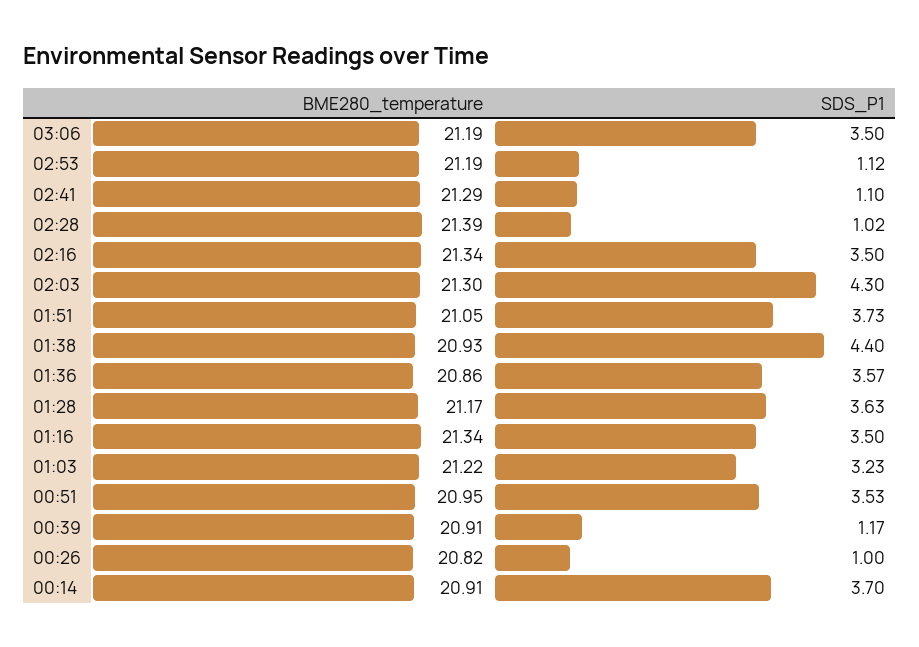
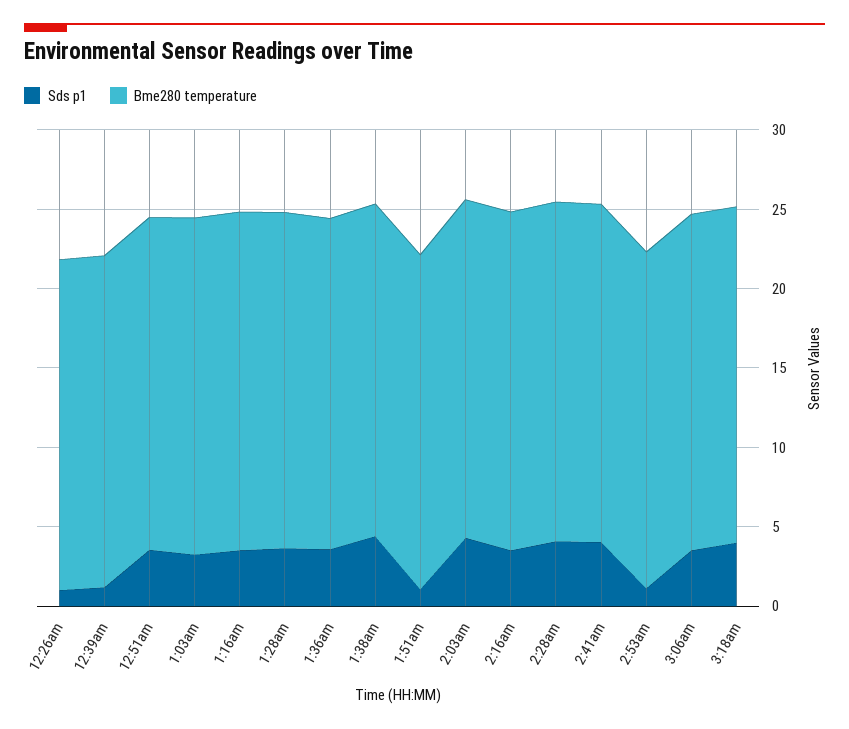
SDS_P1, 02:41: 1.1 -> 4
SDS_P1, 02:28: 1.02 -> 4
SDS_P1, 01:51: 3.73 -> 1
BME280_temperature, 00:14: 20.91 -> none
SDS_P1, 00:14: 3.7 -> none
SDS_P1, 3:18am: none -> 4
BME280_temperature, 3:18am: none -> 21

